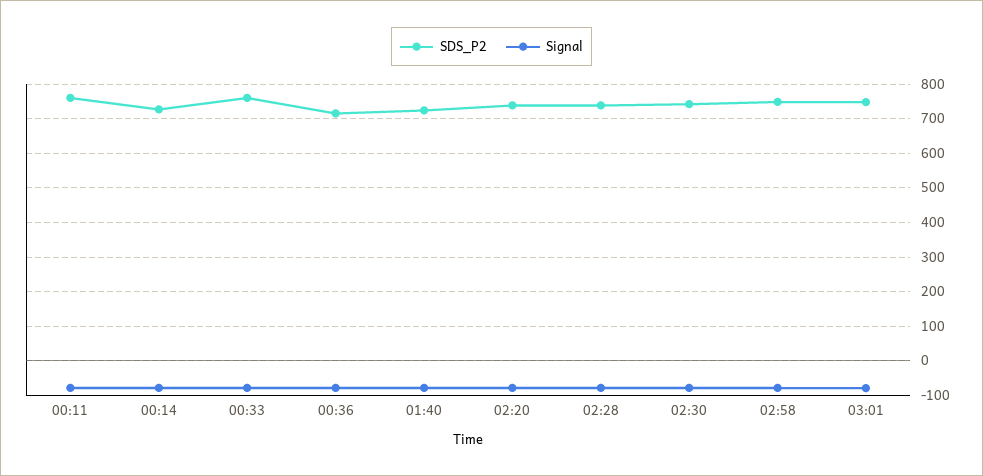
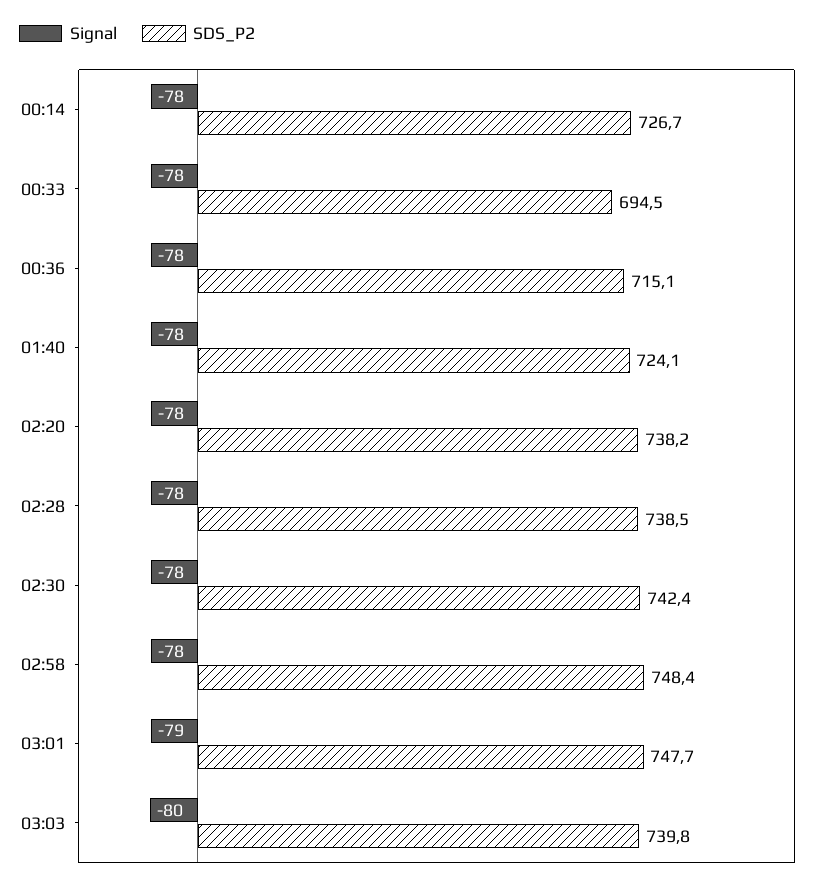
SDS_P2, 00:11: 760 -> none
Signal, 00:11: -80 -> none
SDS_P2, 00:33: 760 -> 694.5
Signal, 03:03: none -> -80
SDS_P2, 03:03: none -> 739.8

